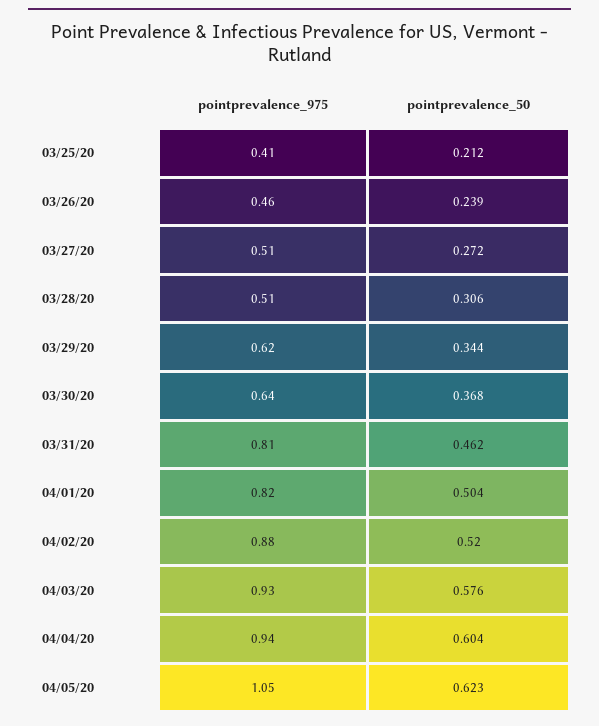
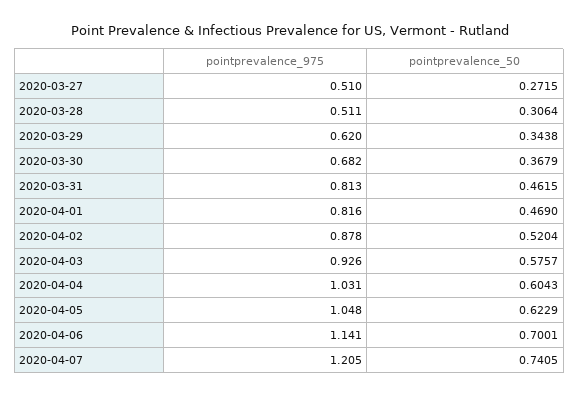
pointprevalence_975, 03/25/20: 0.41 -> none
pointprevalence_50, 03/25/20: 0.212 -> none
pointprevalence_975, 03/26/20: 0.46 -> none
pointprevalence_50, 03/26/20: 0.239 -> none
pointprevalence_975, 03/30/20: 0.64 -> 0.682
pointprevalence_50, 04/01/20: 0.504 -> 0.469
pointprevalence_975, 04/04/20: 0.94 -> 1.031
pointprevalence_975, 2020-04-06: none -> 1.141
pointprevalence_50, 2020-04-06: none -> 0.7001
pointprevalence_975, 2020-04-07: none -> 1.205
pointprevalence_50, 2020-04-07: none -> 0.7405

